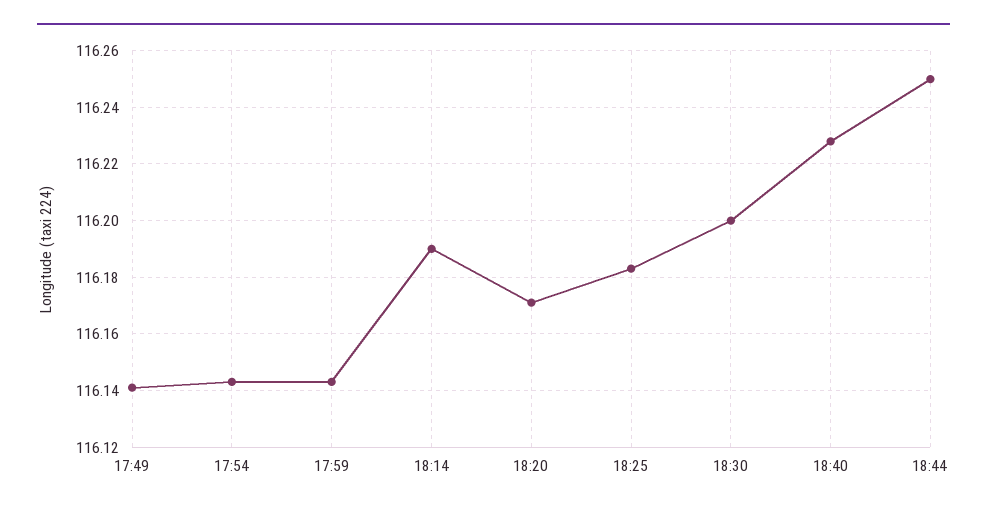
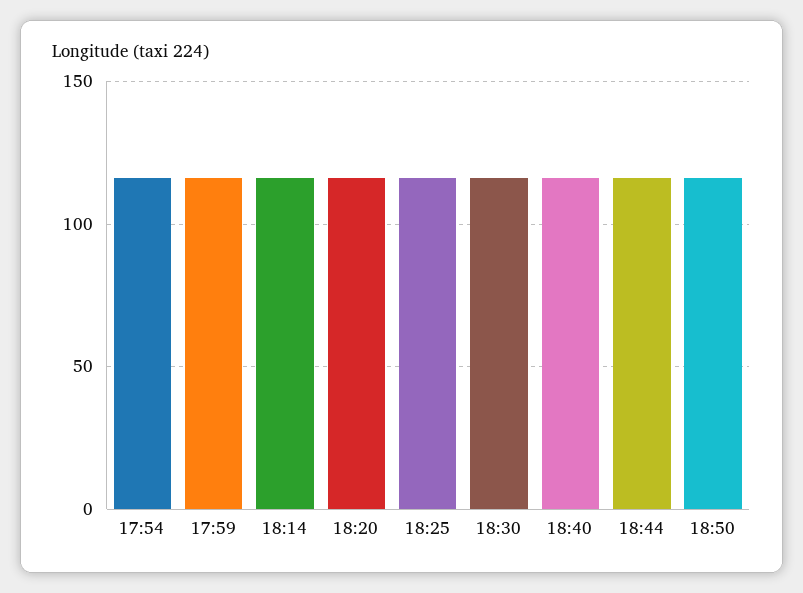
17:49: 116.14 -> none
18:50: none -> 115

